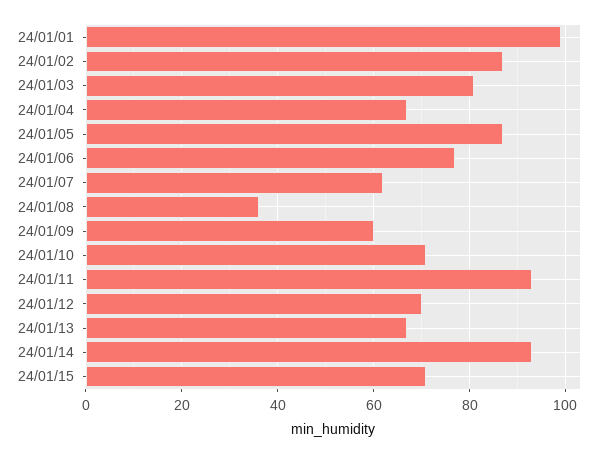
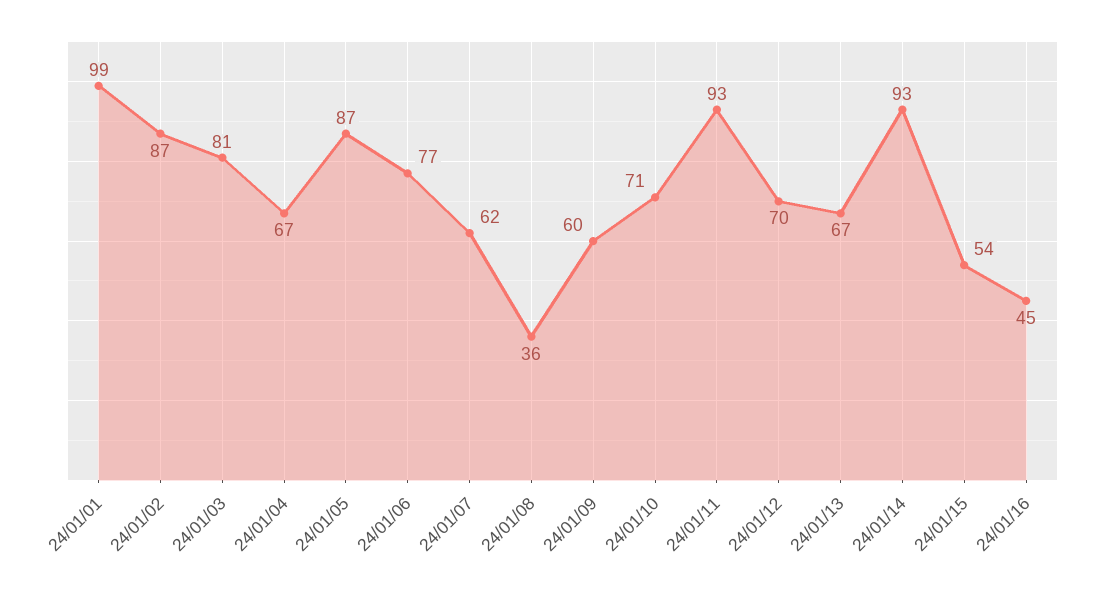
24/01/15: 70 -> 54
24/01/16: none -> 45

